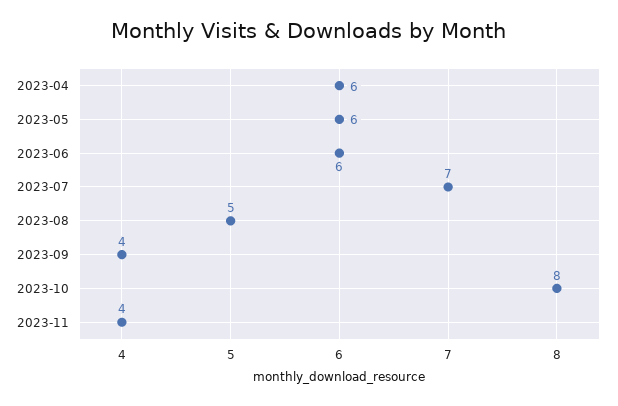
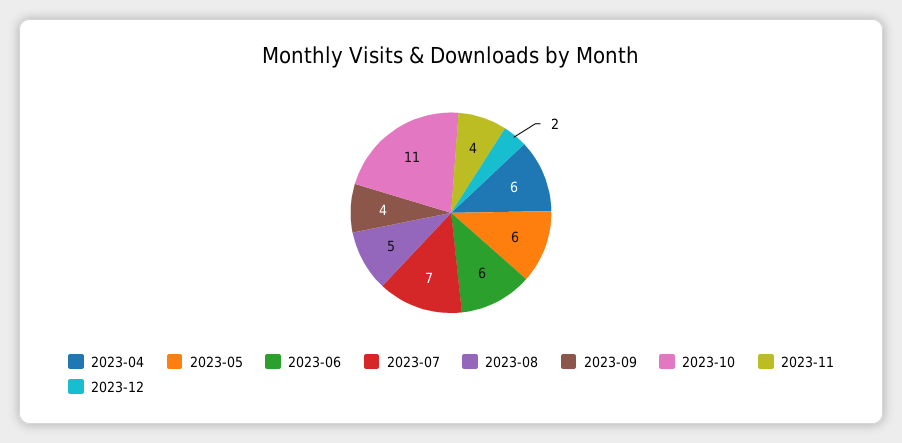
2023-10: 8 -> 11
2023-12: none -> 2

